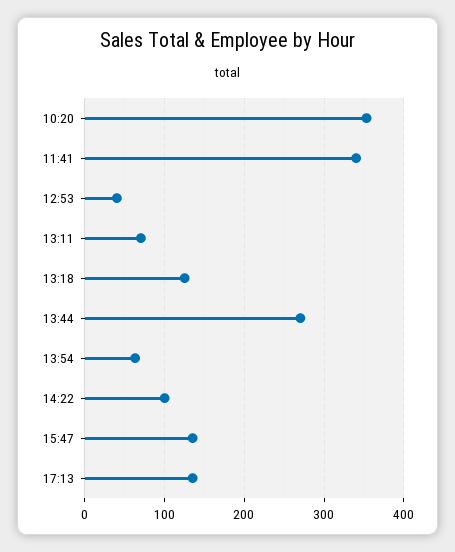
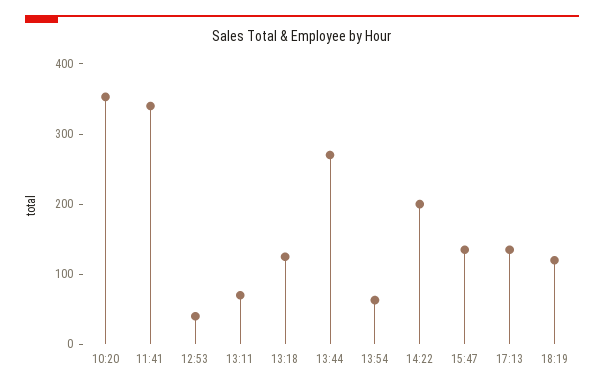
14:22: 100 -> 200
18:19: none -> 120

